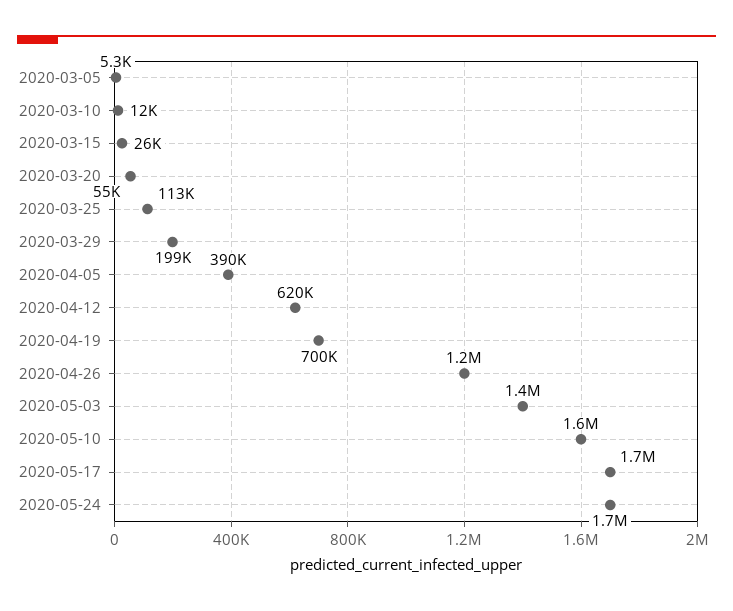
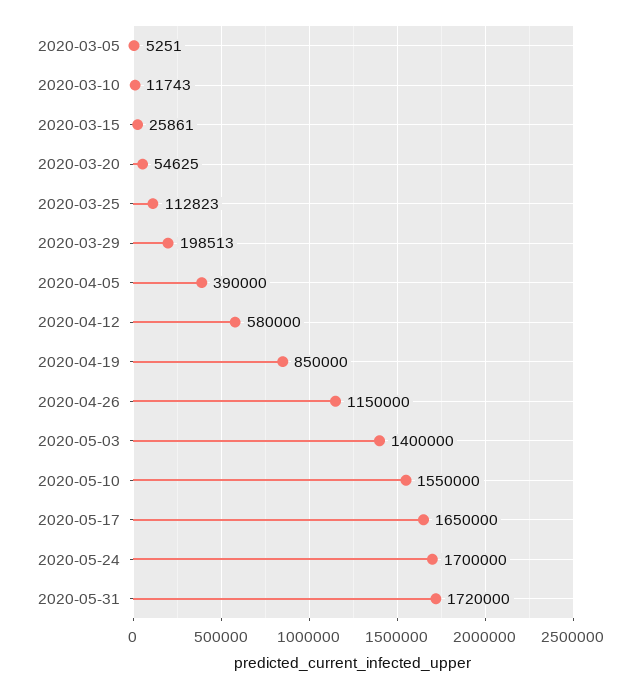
2020-04-12: 620000 -> 580000
2020-04-19: 700000 -> 850000
2020-05-31: none -> 1720000

